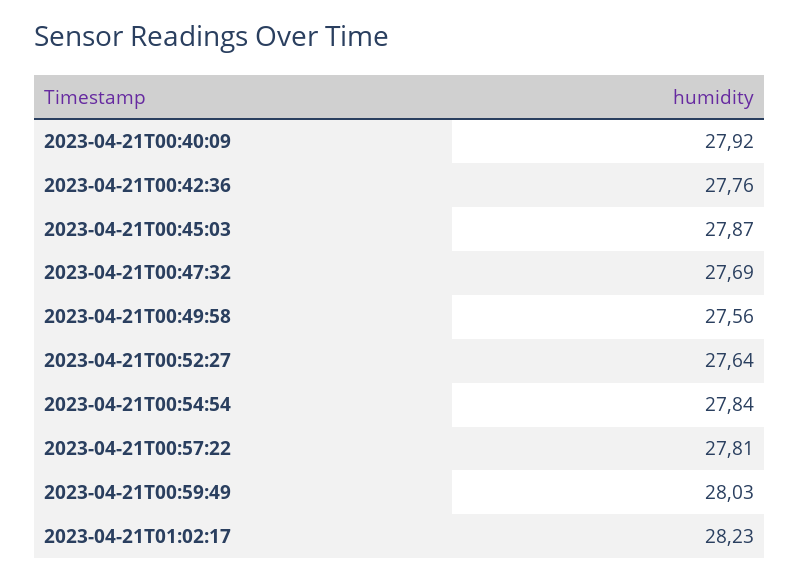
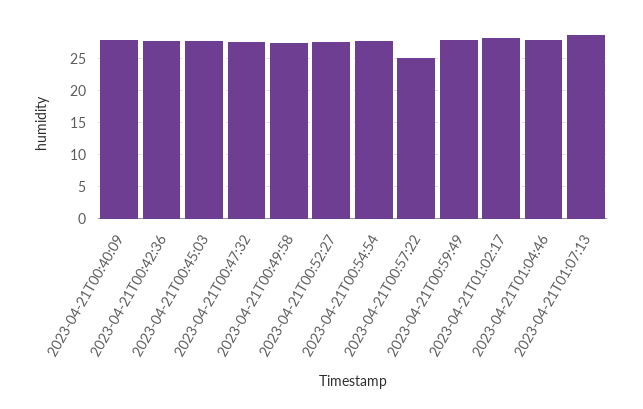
2023-04-21T00:57:22: 27.81 -> 25
2023-04-21T01:04:46: none -> 28
2023-04-21T01:07:13: none -> 29

